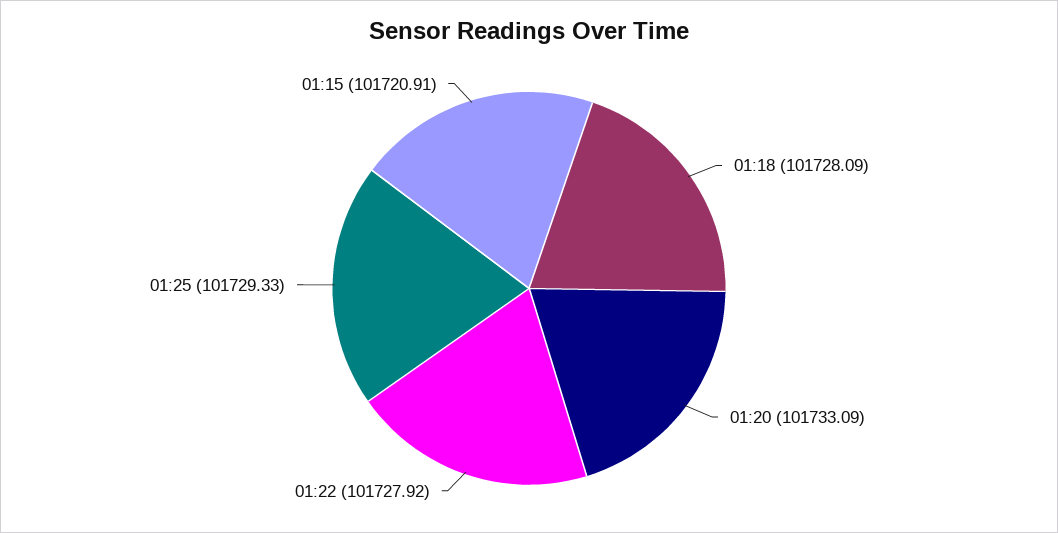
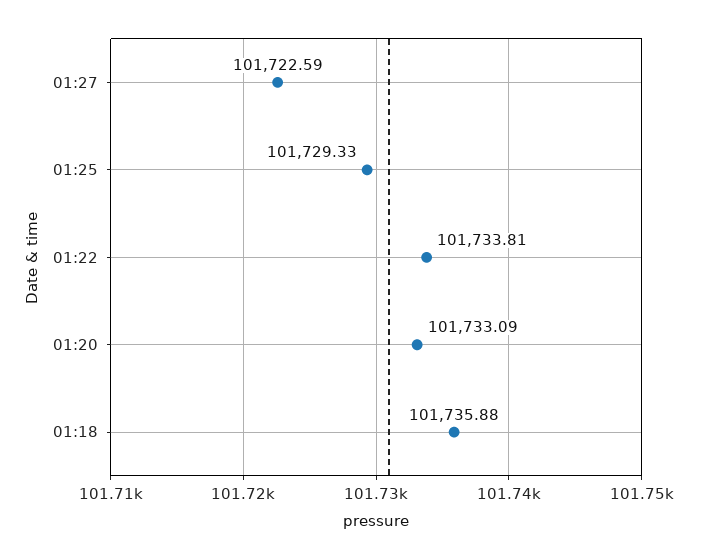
01:18: 101728.09 -> 101735.88
01:22: 101727.92 -> 101733.81
01:15: 101720.91 -> none
01:27: none -> 101722.59

